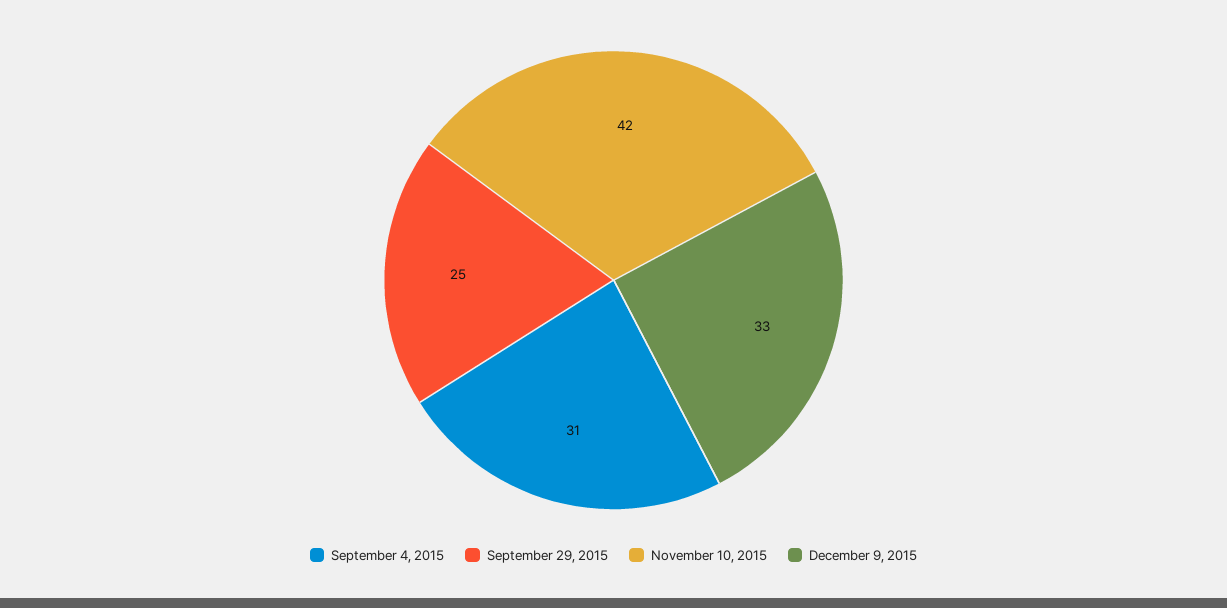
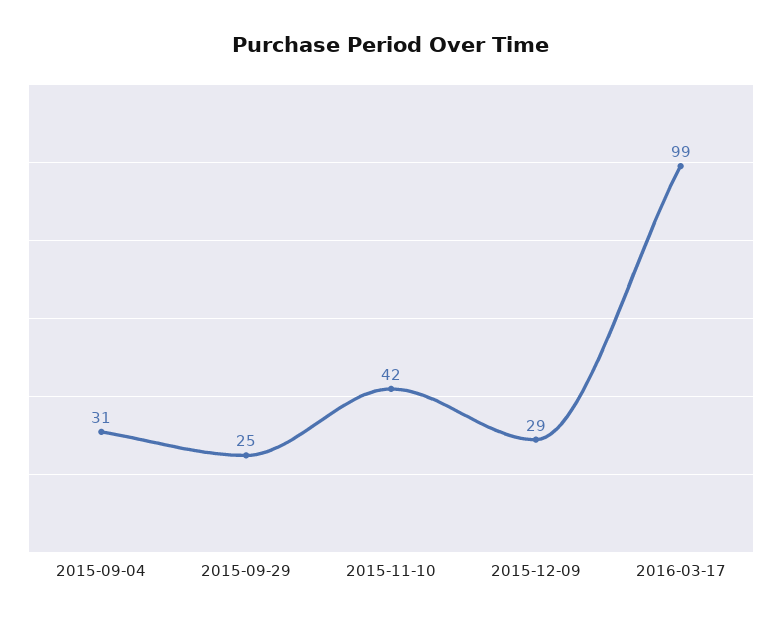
December 9, 2015: 33 -> 29
2016-03-17: none -> 99

